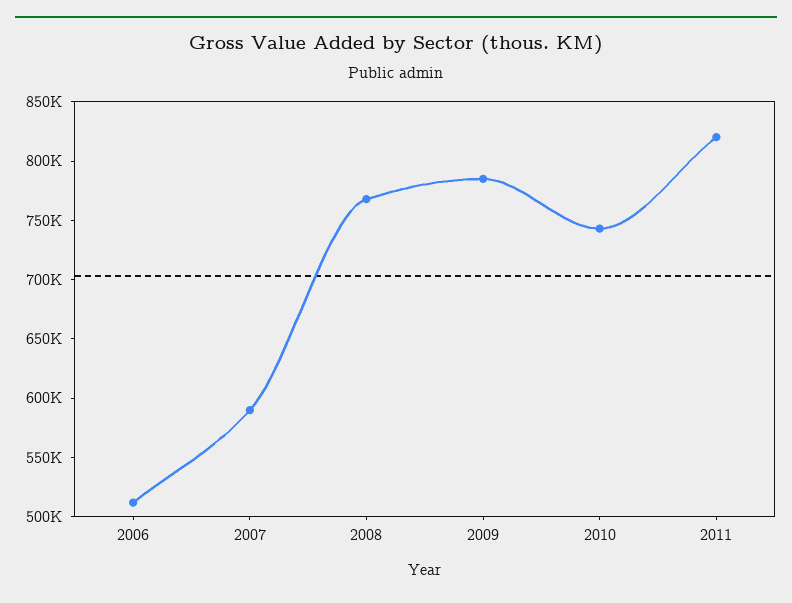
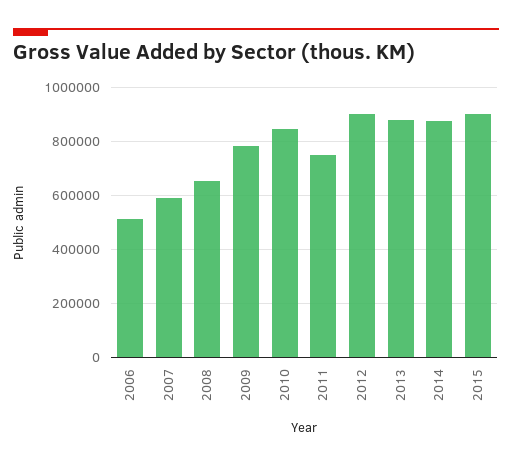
2008: 770000 -> 650000
2010: 740000 -> 850000
2011: 820000 -> 750000
2012: none -> 900000
2013: none -> 875000
2014: none -> 875000
2015: none -> 900000

